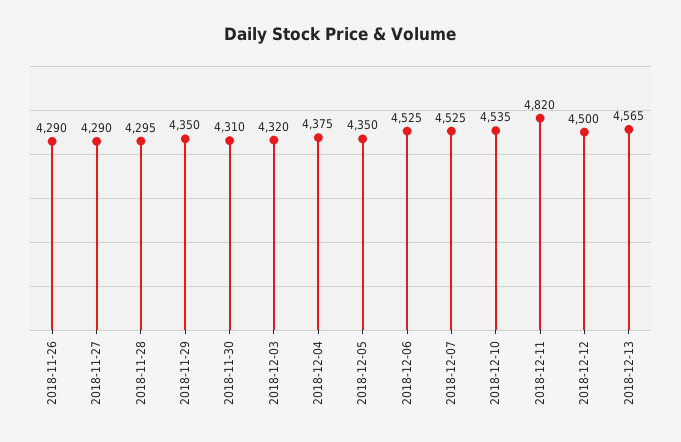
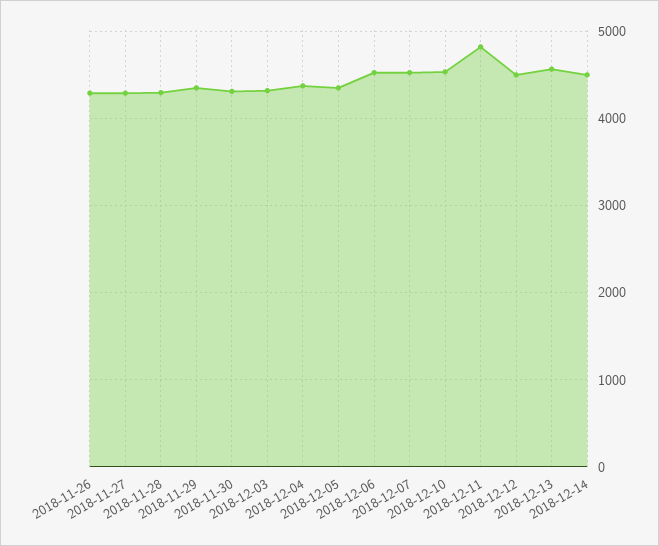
2018-12-14: none -> 4500

